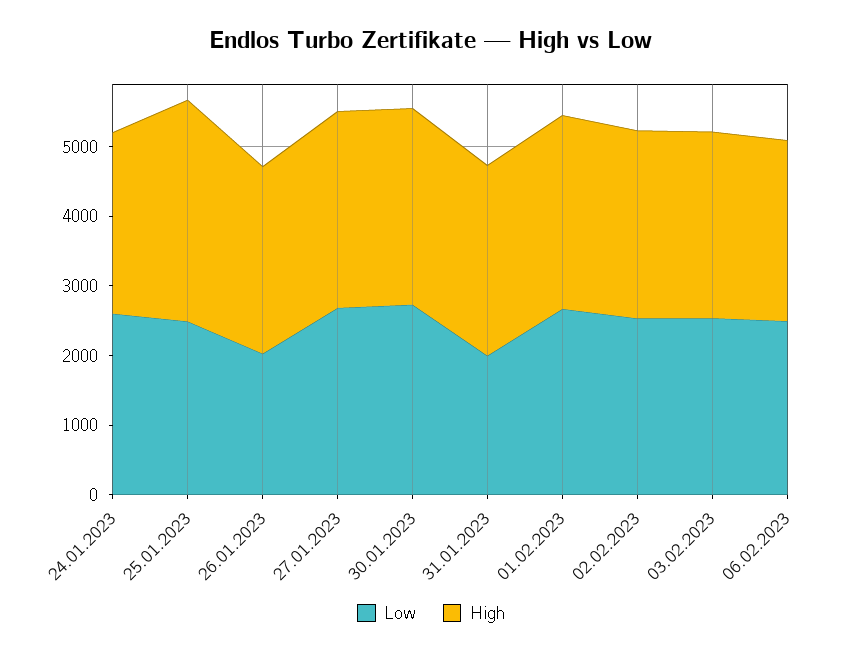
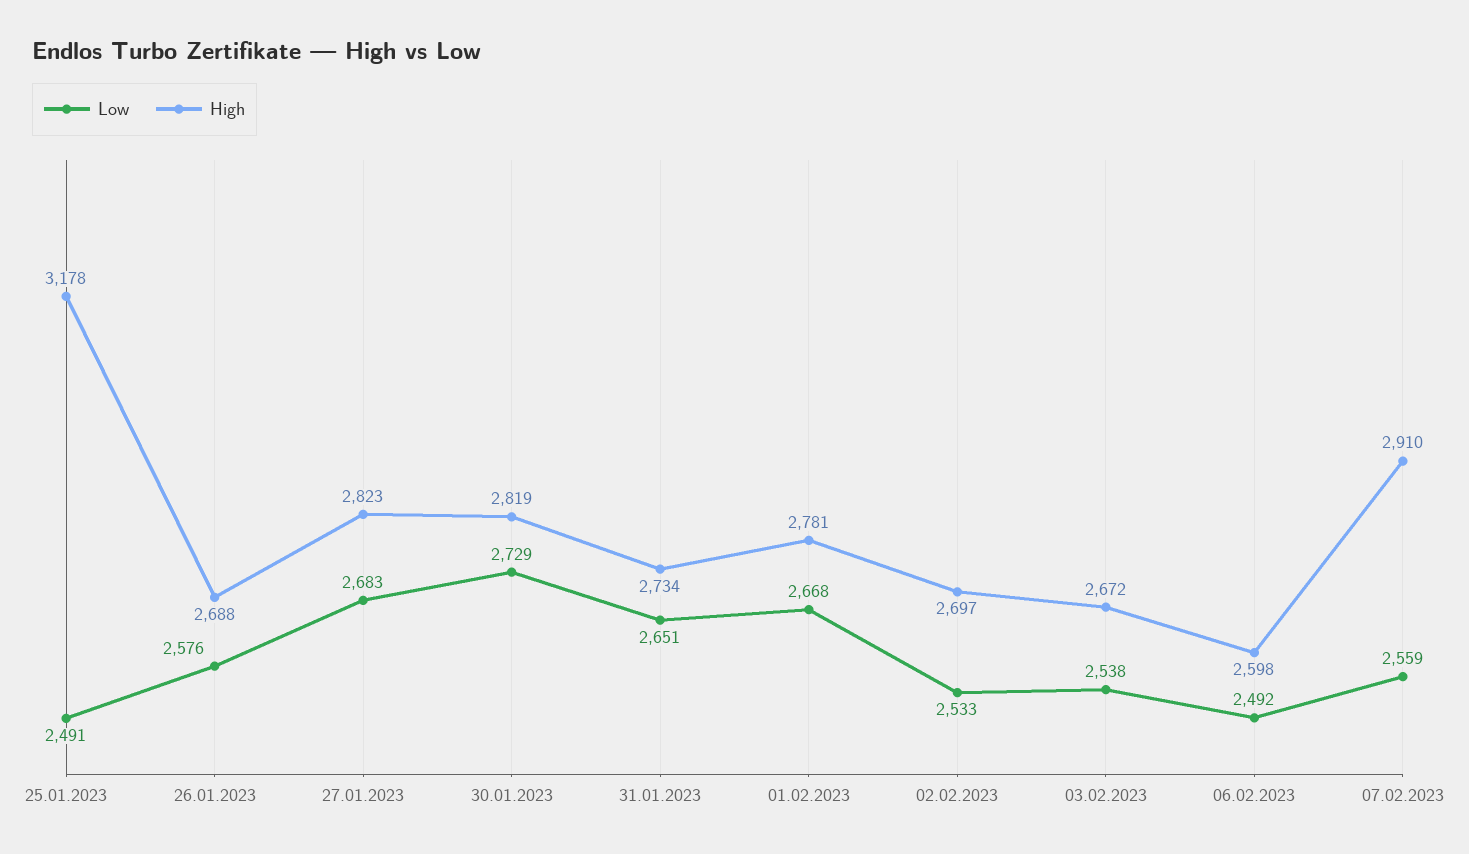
Low, 24.01.2023: 2600 -> none
High, 24.01.2023: 2600 -> none
Low, 26.01.2023: 2000 -> 2576
Low, 31.01.2023: 2000 -> 2651
Low, 07.02.2023: none -> 2559
High, 07.02.2023: none -> 2910

